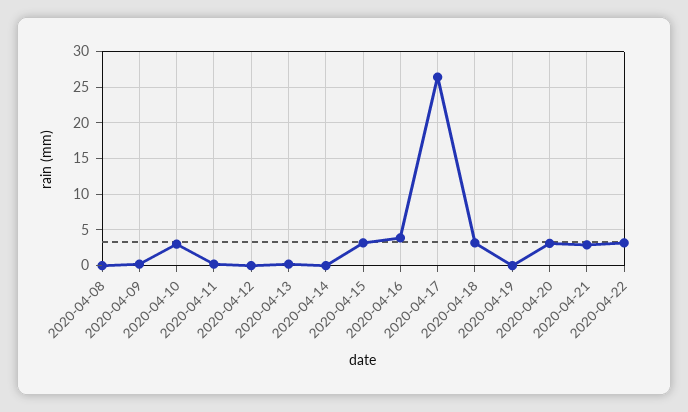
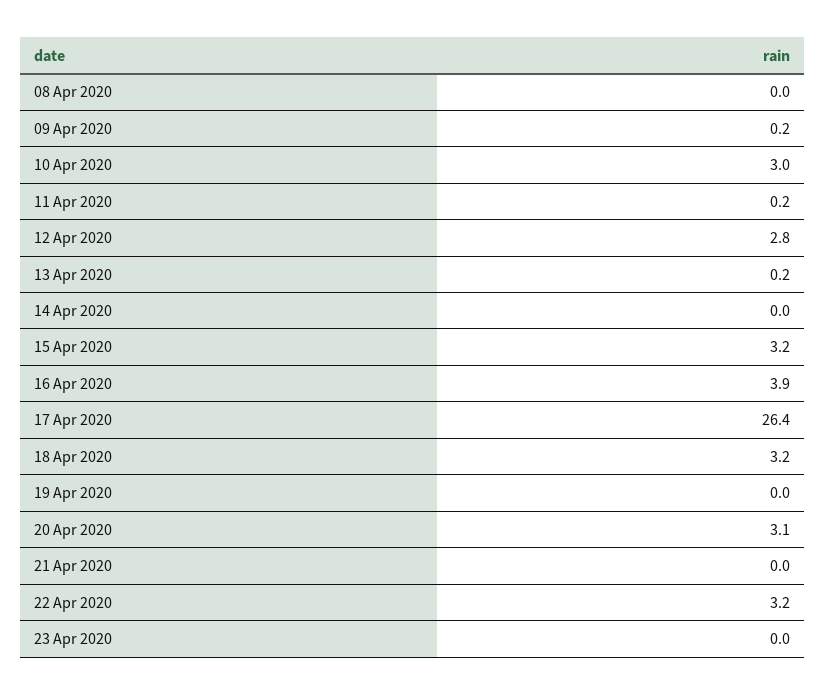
2020-04-12: 0 -> 2.8
2020-04-21: 3 -> 0
23 Apr 2020: none -> 0

